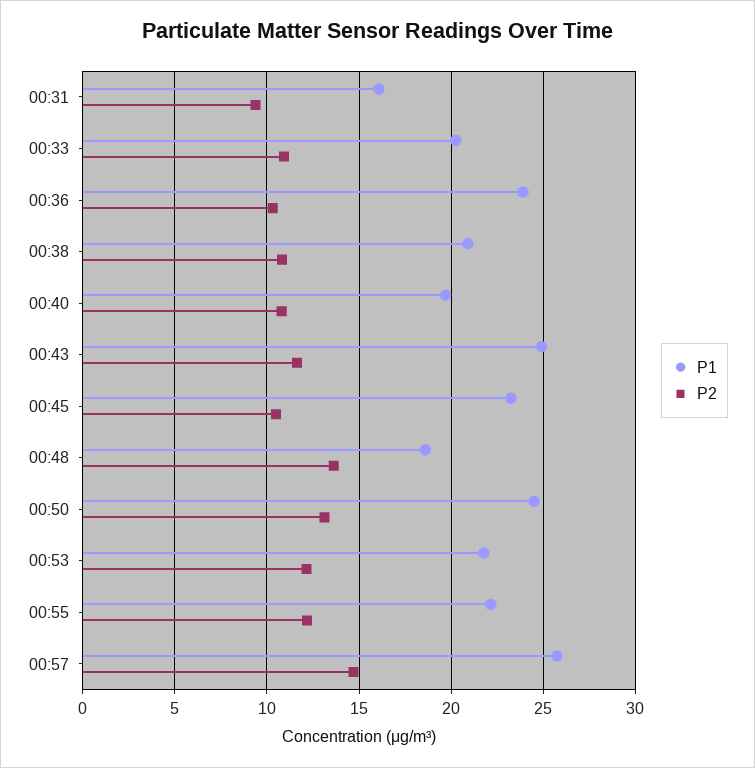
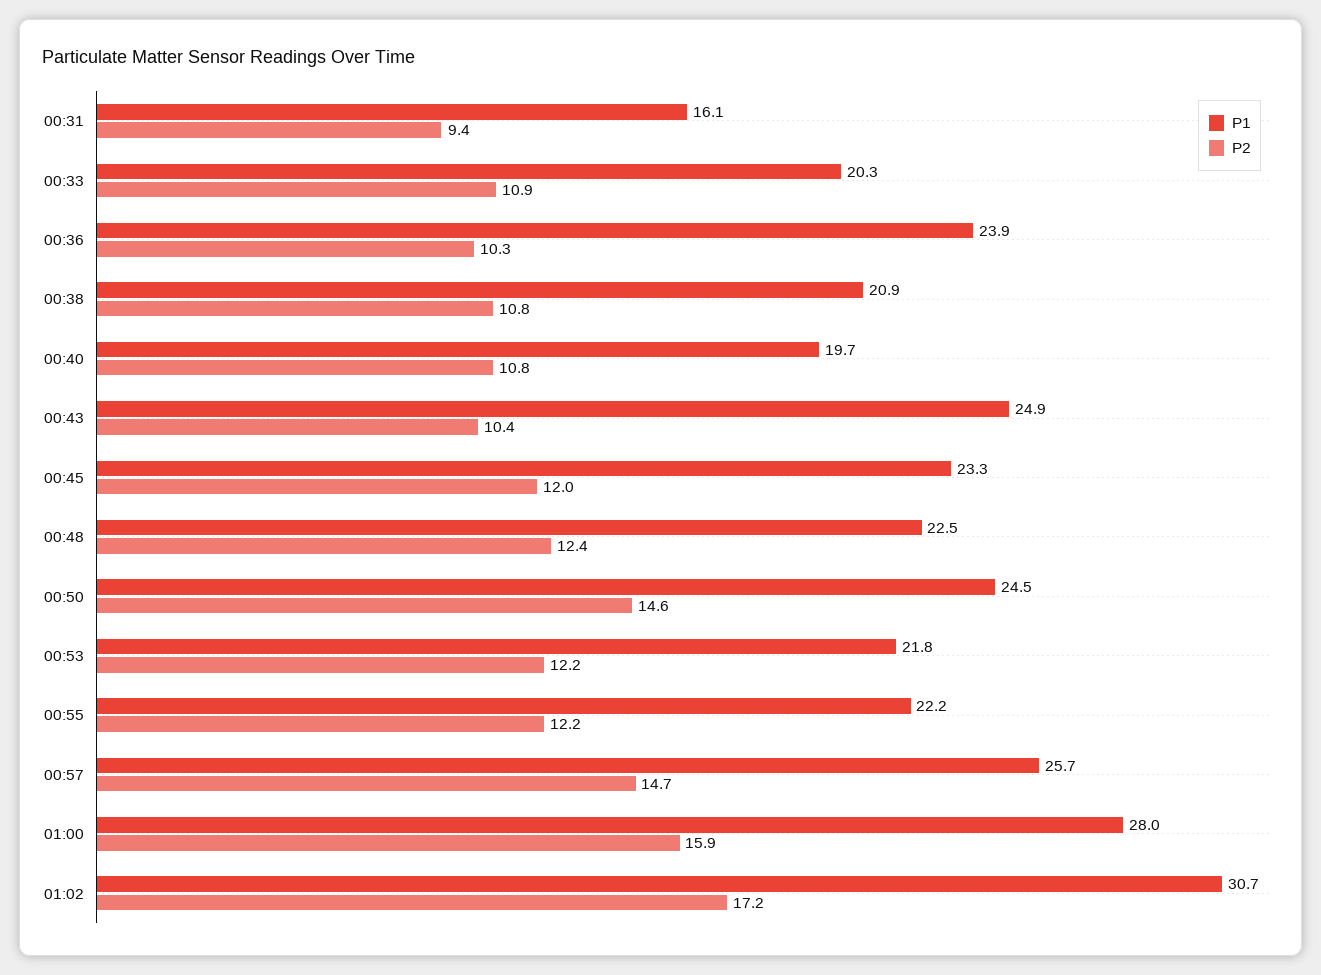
P2, 00:43: 11.5 -> 10.4
P2, 00:45: 10.5 -> 12
P1, 00:48: 18.5 -> 22.5
P2, 00:48: 13.5 -> 12.4
P2, 00:50: 13 -> 14.6
P1, 01:00: none -> 28
P2, 01:00: none -> 15.9
P1, 01:02: none -> 30.7
P2, 01:02: none -> 17.2

